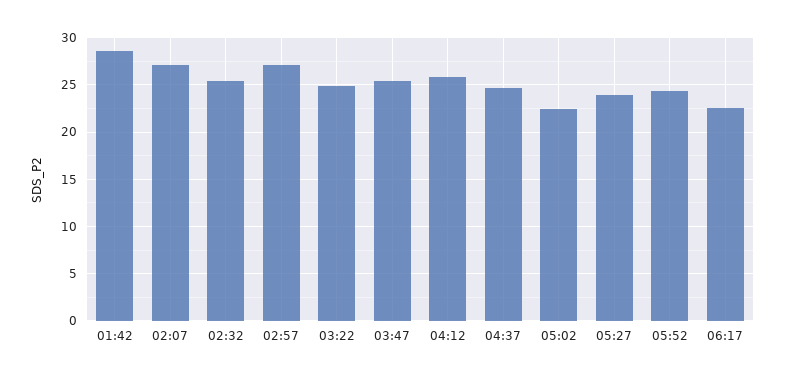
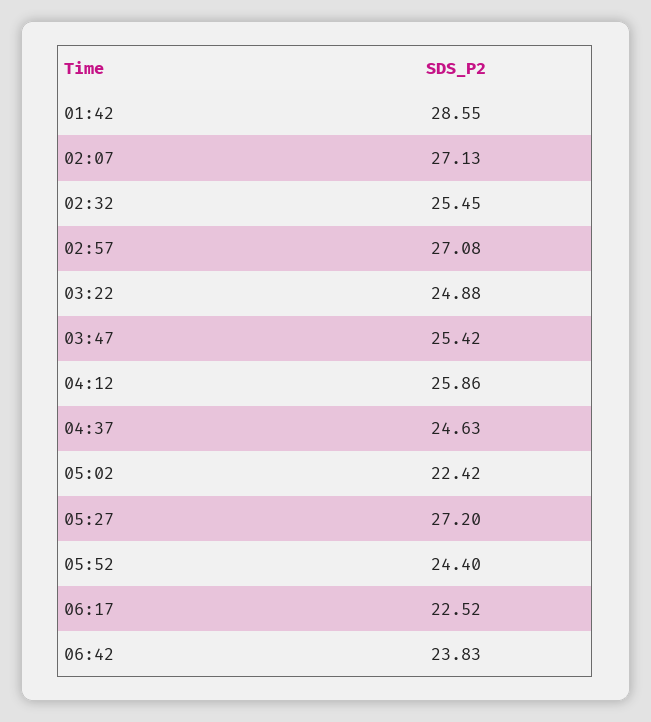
05:27: 24 -> 27.2
06:42: none -> 23.83

